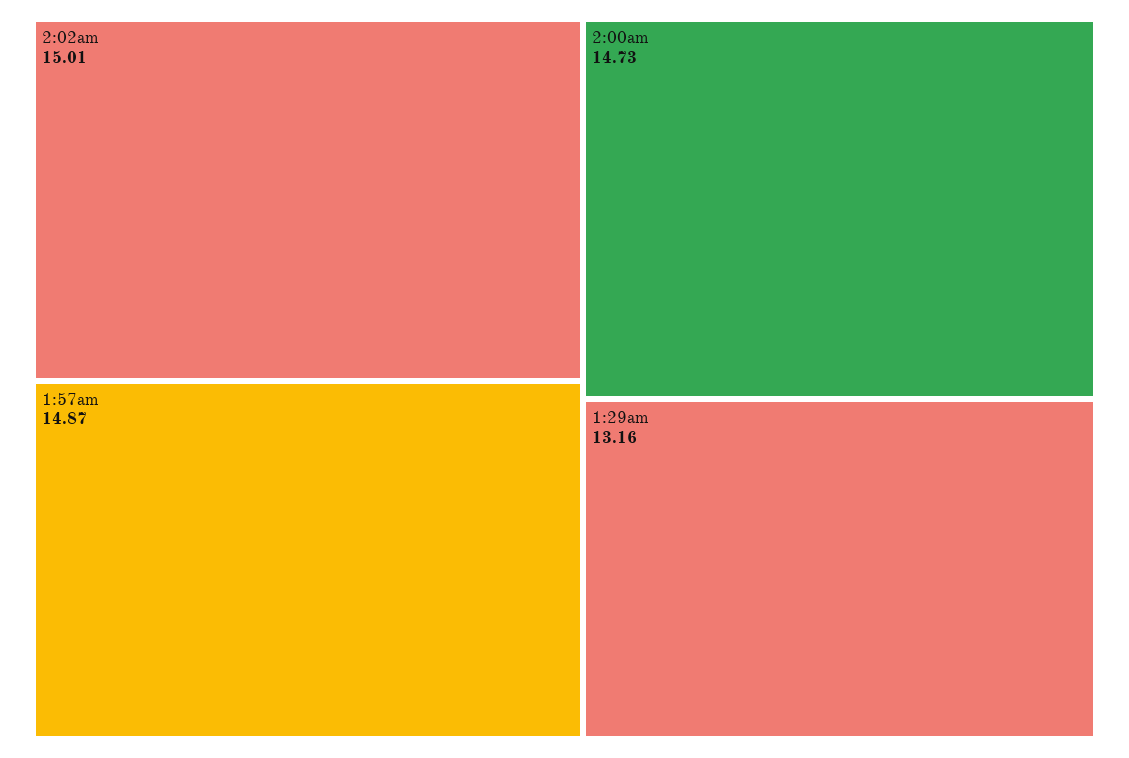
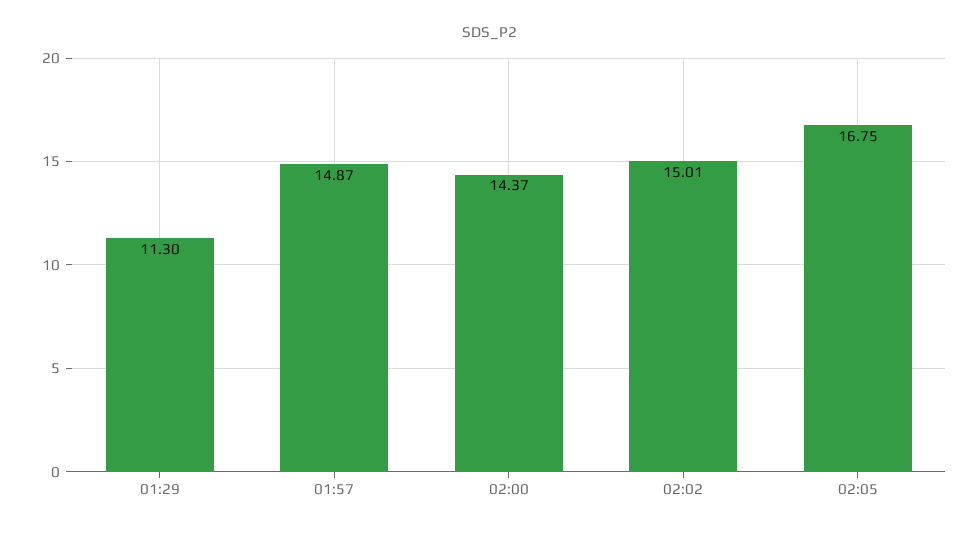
2:00am: 14.73 -> 14.37
1:29am: 13.16 -> 11.3
02:05: none -> 16.75

